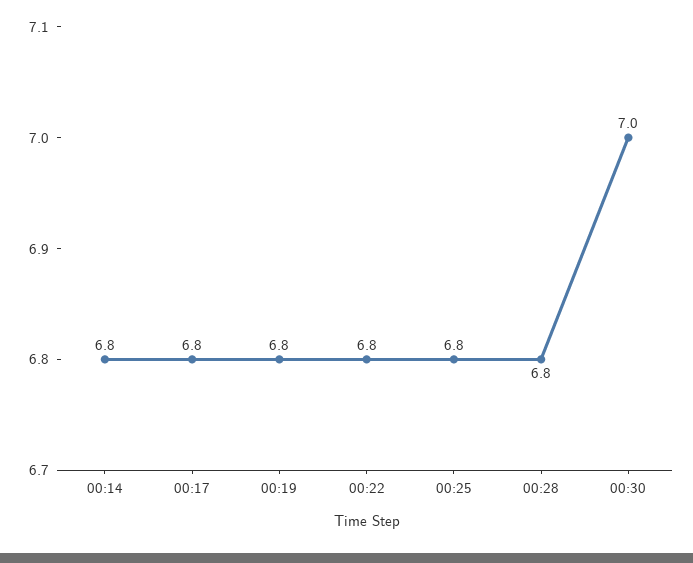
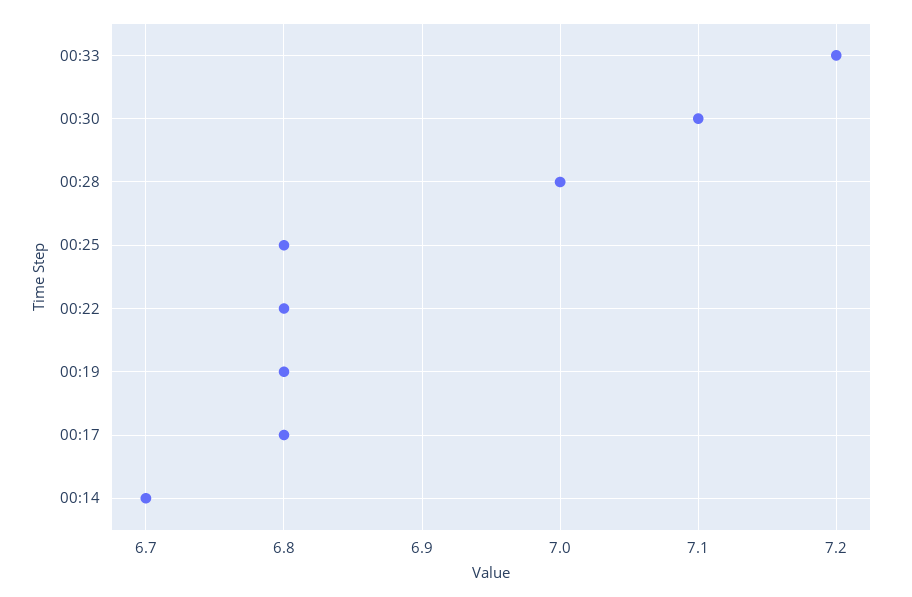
00:14: 6.8 -> 6.7
00:28: 6.8 -> 7
00:30: 7 -> 7.1
00:33: none -> 7.2

